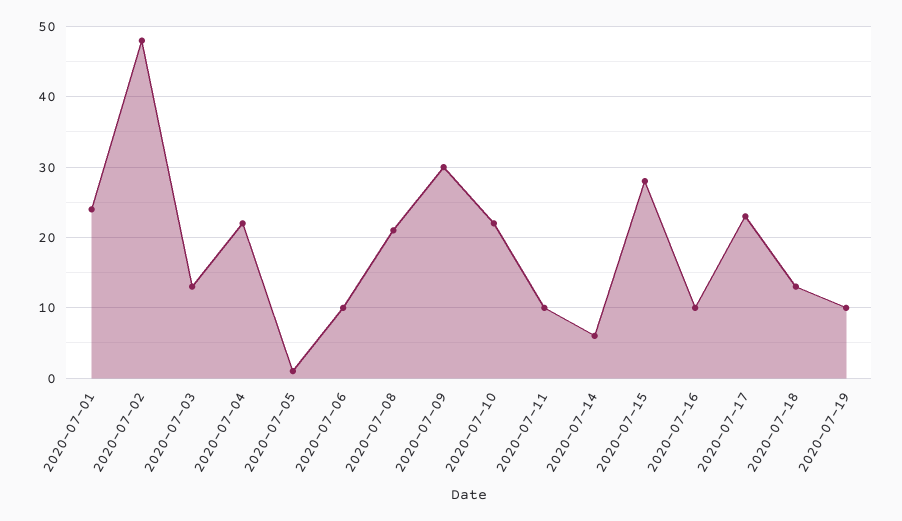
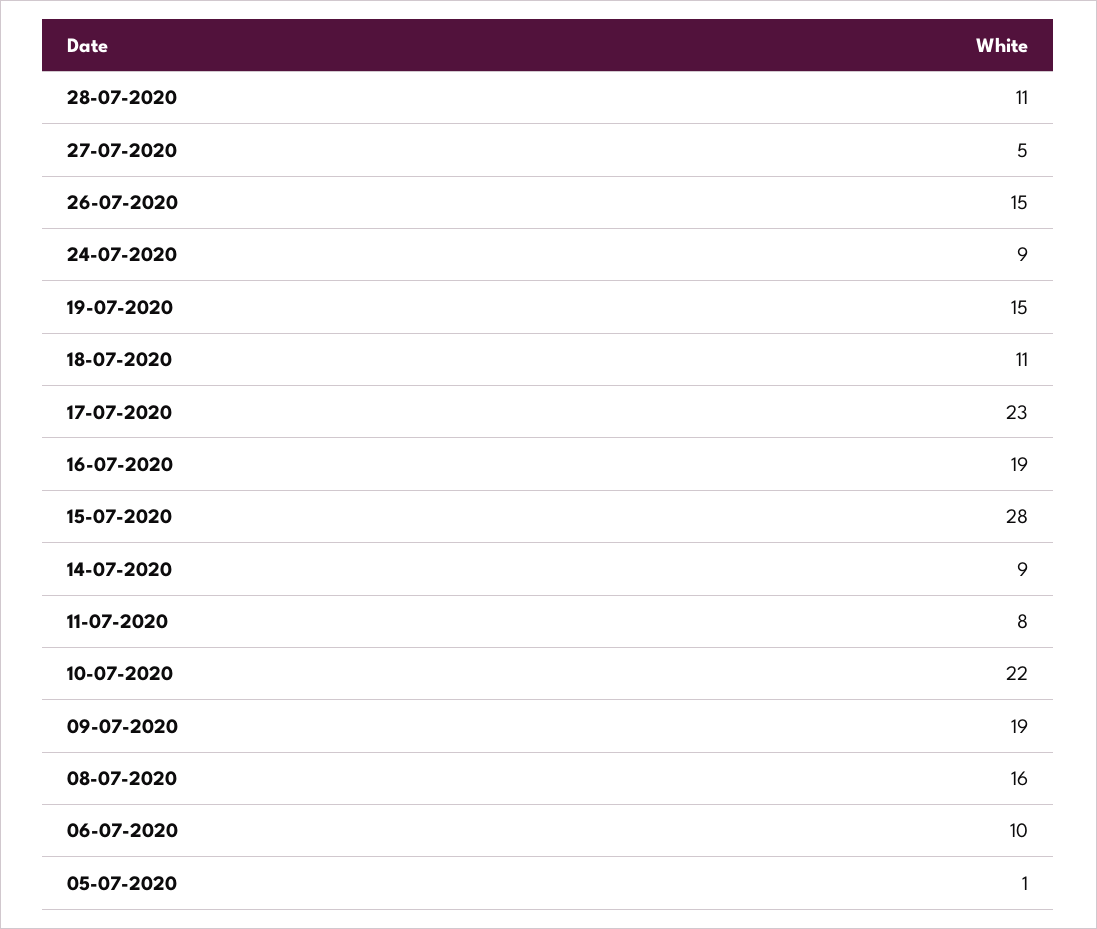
2020-07-01: 24 -> none
2020-07-02: 48 -> none
2020-07-03: 13 -> none
2020-07-04: 22 -> none
2020-07-08: 21 -> 16
2020-07-09: 30 -> 19
2020-07-11: 10 -> 8
2020-07-14: 6 -> 9
2020-07-16: 10 -> 19
2020-07-18: 13 -> 11
2020-07-19: 10 -> 15
28-07-2020: none -> 11
27-07-2020: none -> 5
26-07-2020: none -> 15
24-07-2020: none -> 9

